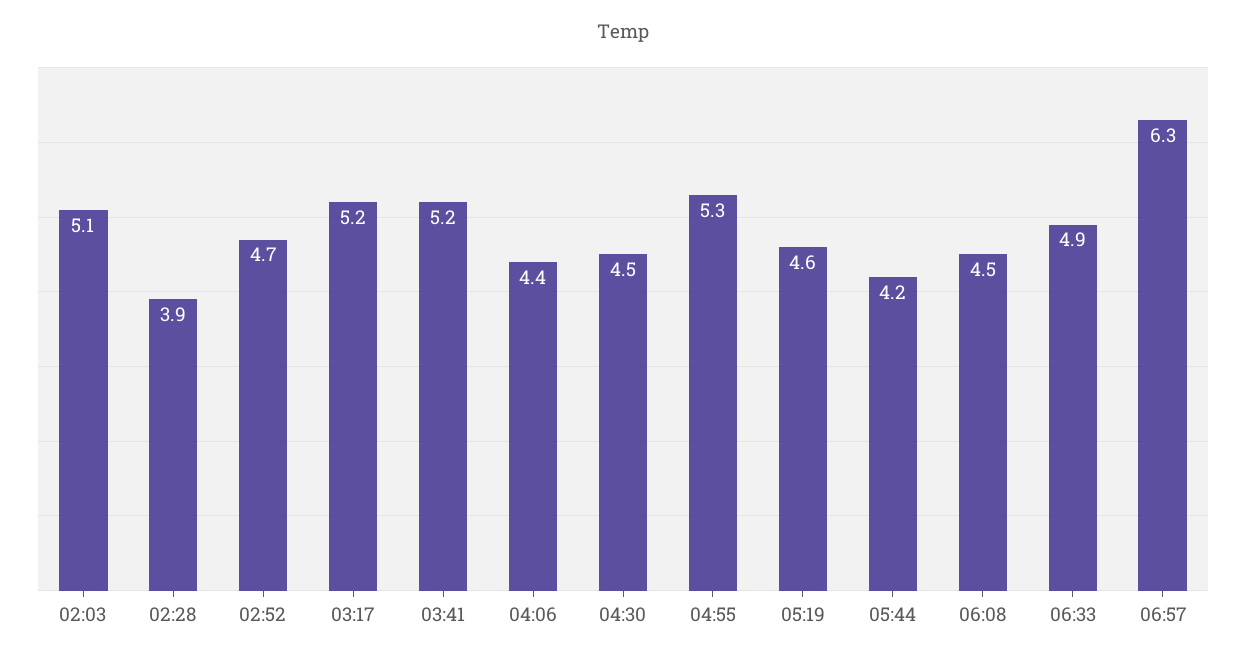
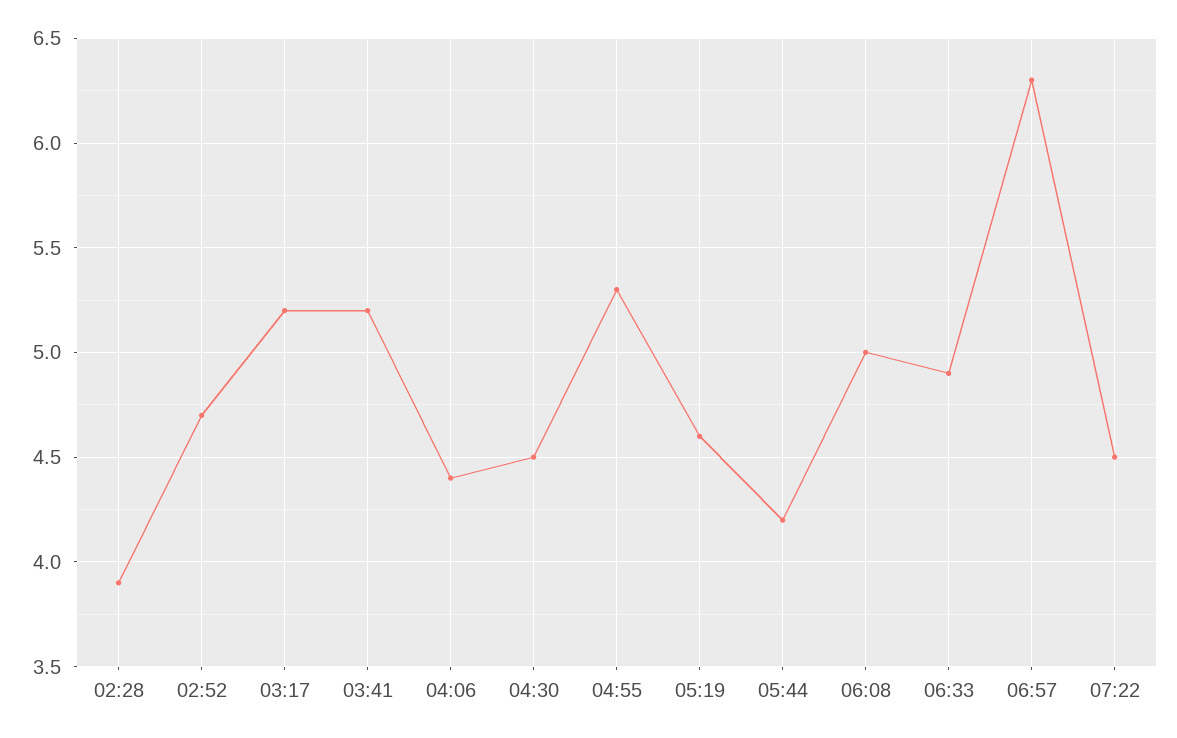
02:03: 5.1 -> none
06:08: 4.5 -> 5
07:22: none -> 4.5

